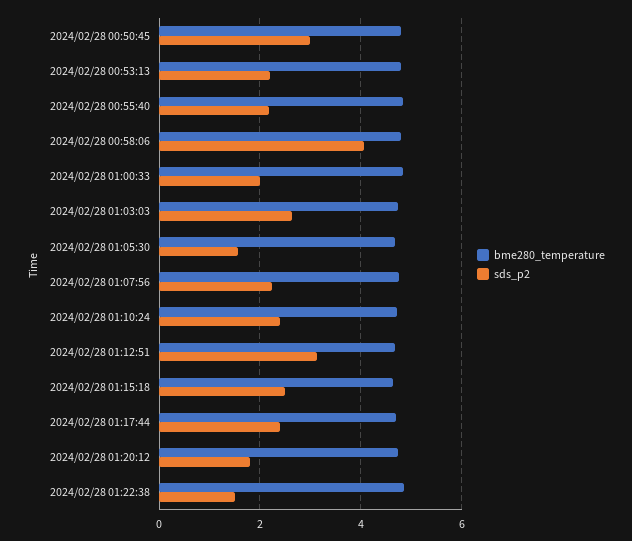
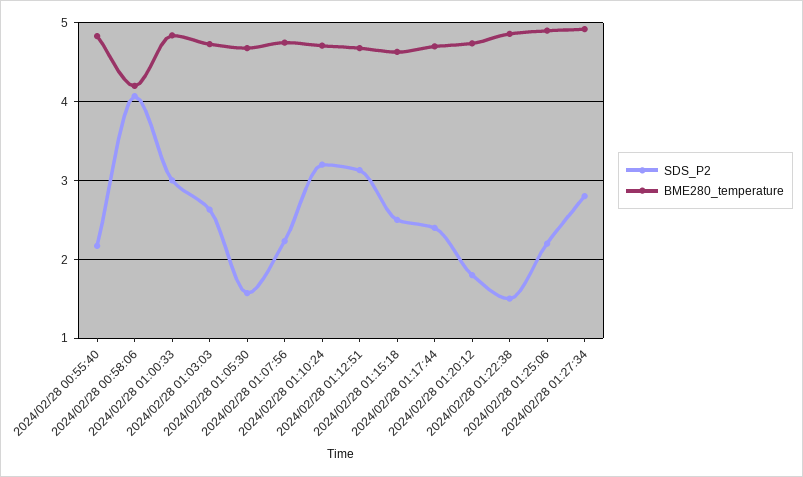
bme280_temperature, 2024/02/28 00:50:45: 4.8 -> none
sds_p2, 2024/02/28 00:50:45: 3 -> none
bme280_temperature, 2024/02/28 00:53:13: 4.8 -> none
sds_p2, 2024/02/28 00:53:13: 2.2 -> none
bme280_temperature, 2024/02/28 00:58:06: 4.8 -> 4.2
sds_p2, 2024/02/28 01:00:33: 2 -> 3
sds_p2, 2024/02/28 01:10:24: 2.4 -> 3.2
sds_p2, 2024/02/28 01:25:06: none -> 2.2
bme280_temperature, 2024/02/28 01:25:06: none -> 4.9
sds_p2, 2024/02/28 01:27:34: none -> 2.8
bme280_temperature, 2024/02/28 01:27:34: none -> 4.9

